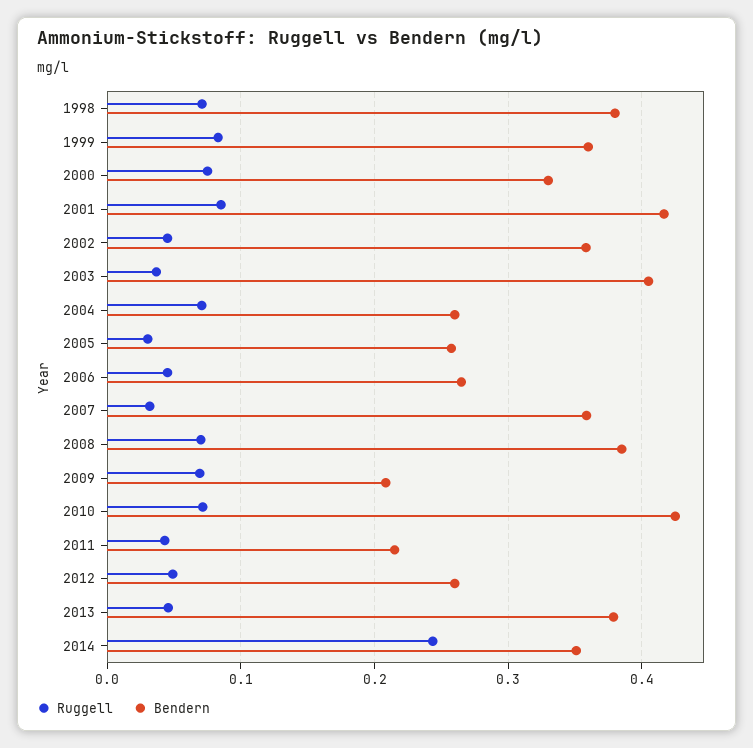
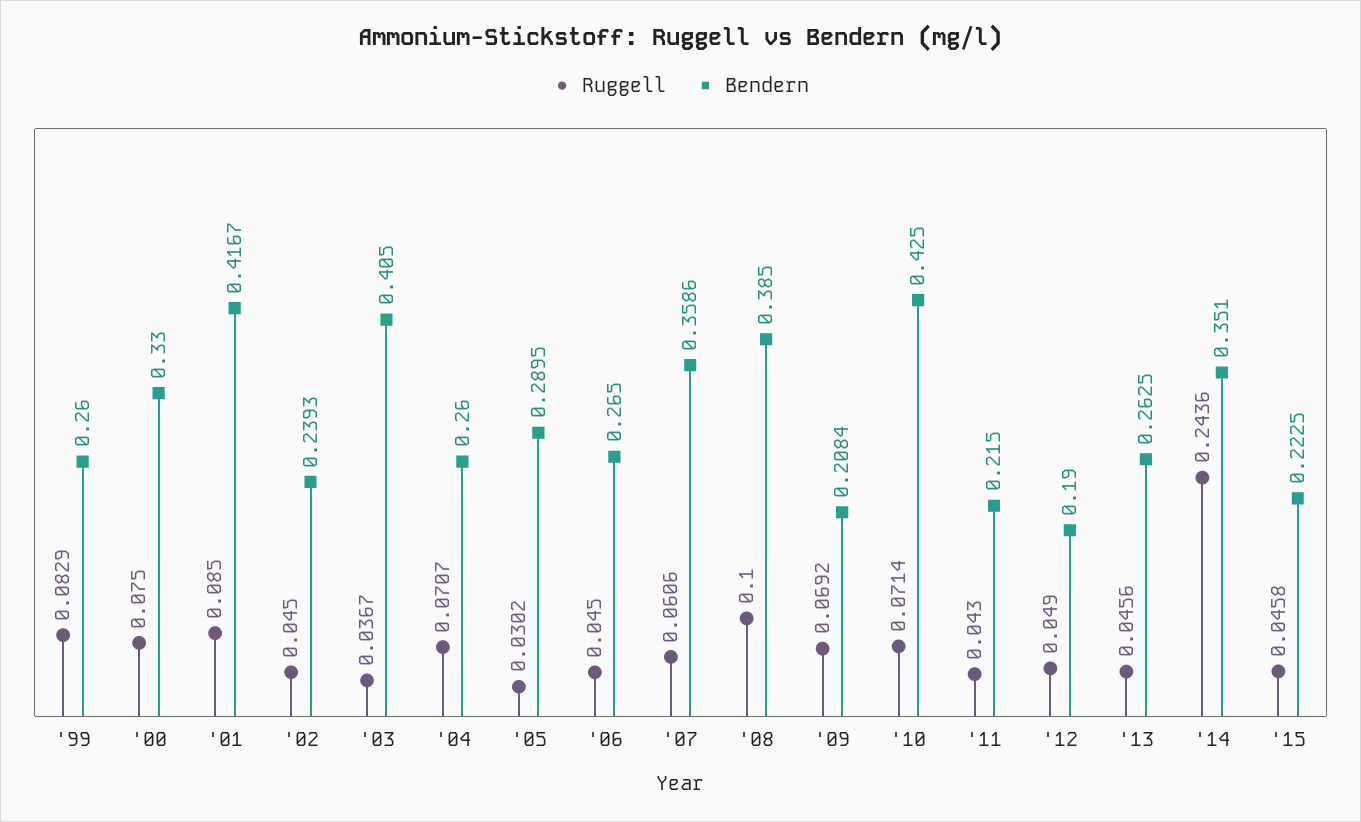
Ruggell, 1998: 0.07 -> none
Bendern, 1998: 0.38 -> none
Bendern, 1999: 0.36 -> 0.26
Bendern, 2002: 0.36 -> 0.2393
Bendern, 2005: 0.26 -> 0.2895
Ruggell, 2007: 0.03 -> 0.0606
Ruggell, 2008: 0.07 -> 0.1
Bendern, 2012: 0.26 -> 0.19
Bendern, 2013: 0.38 -> 0.2625
Ruggell, '15: none -> 0.0458
Bendern, '15: none -> 0.2225

